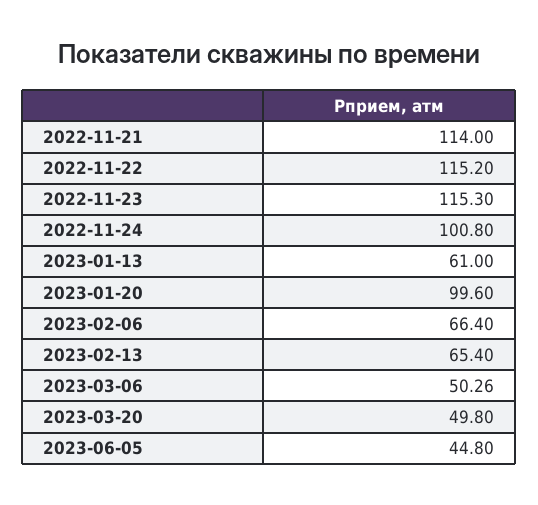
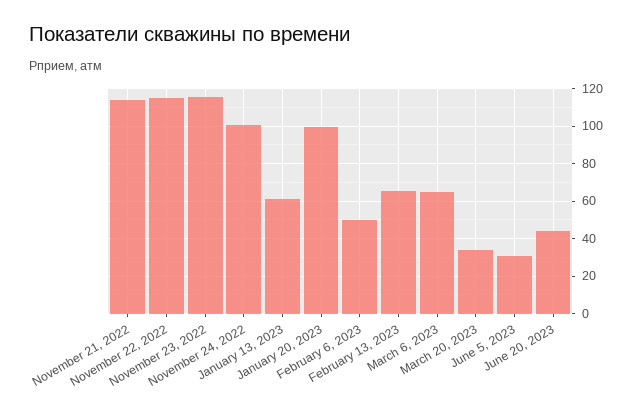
2023-02-06: 66.4 -> 50
2023-03-06: 50.26 -> 65
2023-03-20: 49.8 -> 35
2023-06-05: 44.8 -> 30
June 20, 2023: none -> 45

